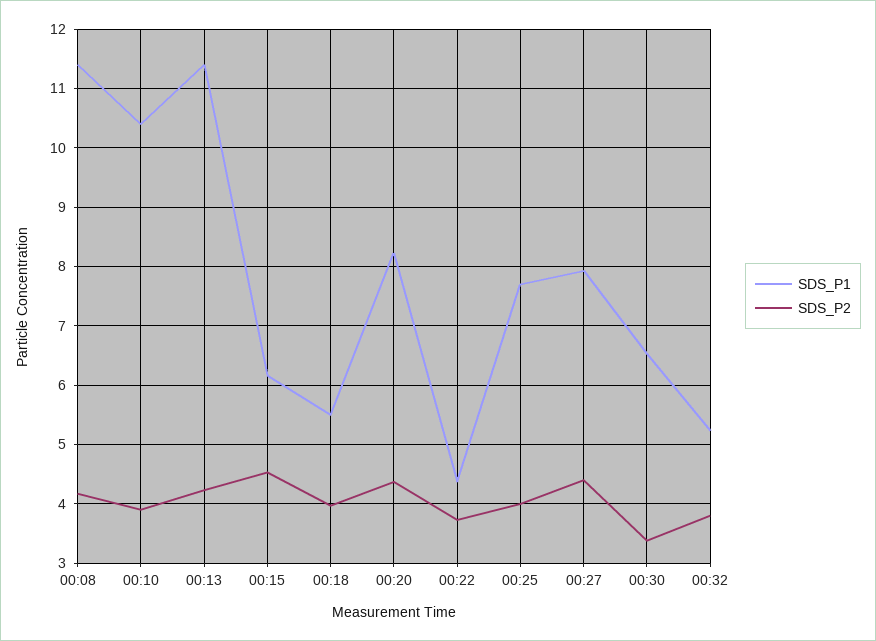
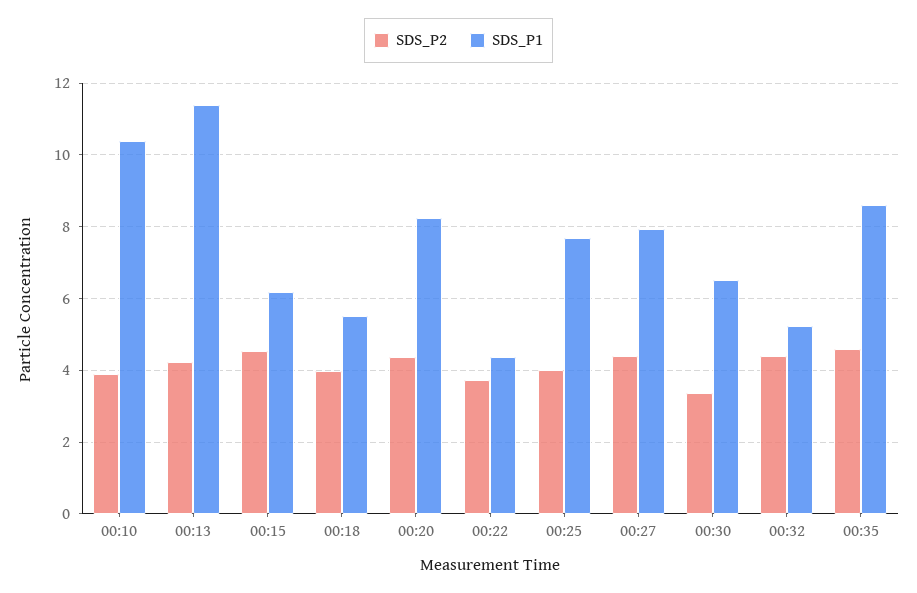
SDS_P1, 00:08: 11.4 -> none
SDS_P2, 00:08: 4.2 -> none
SDS_P2, 00:32: 3.8 -> 4.4
SDS_P2, 00:35: none -> 4.6
SDS_P1, 00:35: none -> 8.6

